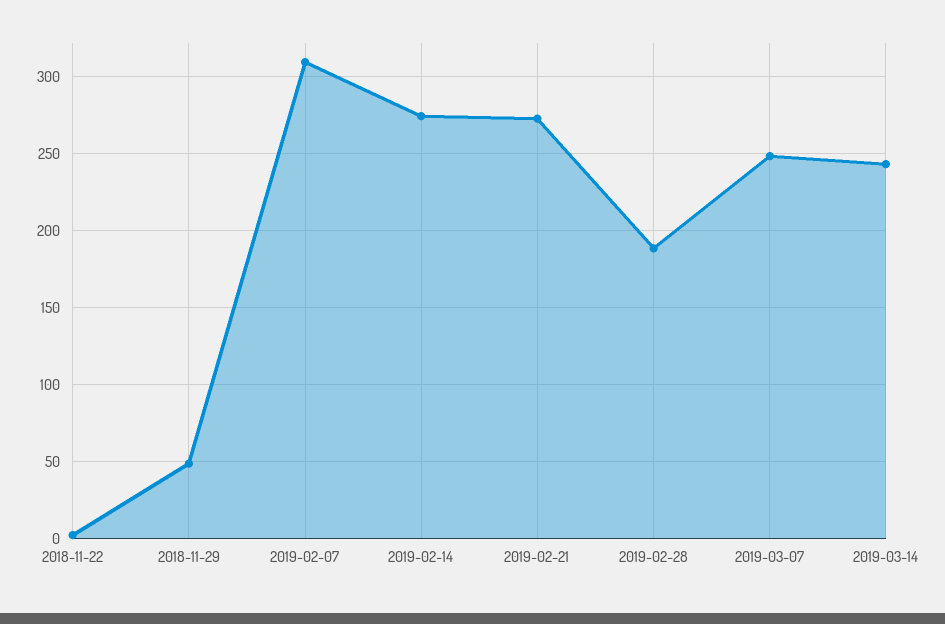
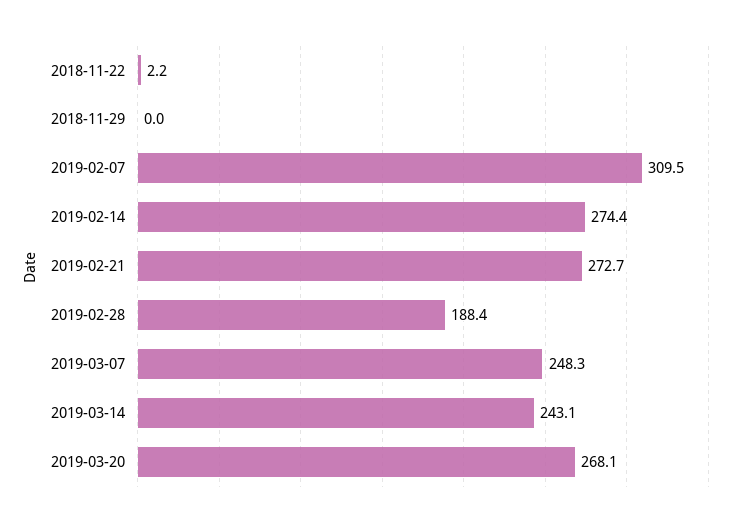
2018-11-29: 50 -> 0
2019-03-20: none -> 268.1

